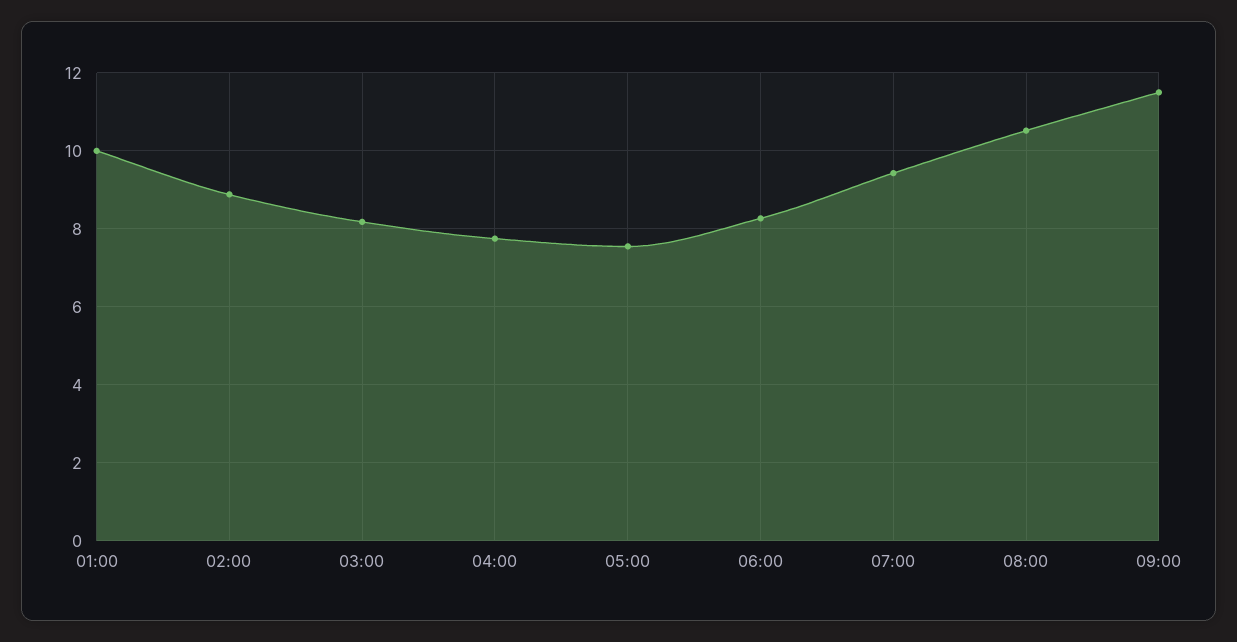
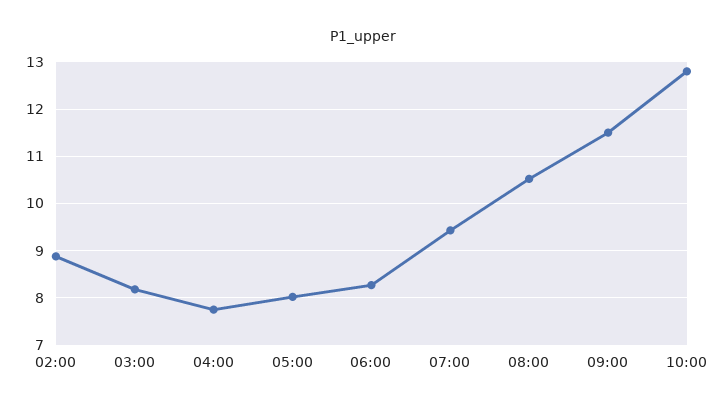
01:00: 10 -> none
05:00: 7.6 -> 8
10:00: none -> 12.8

